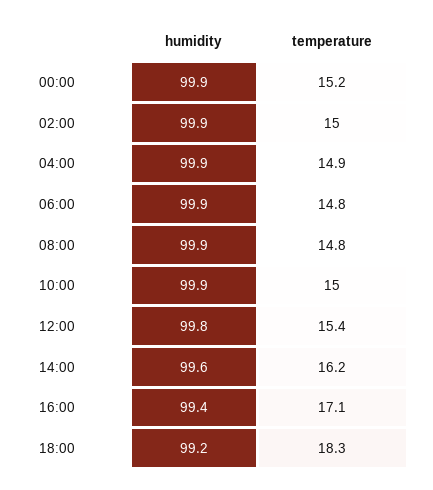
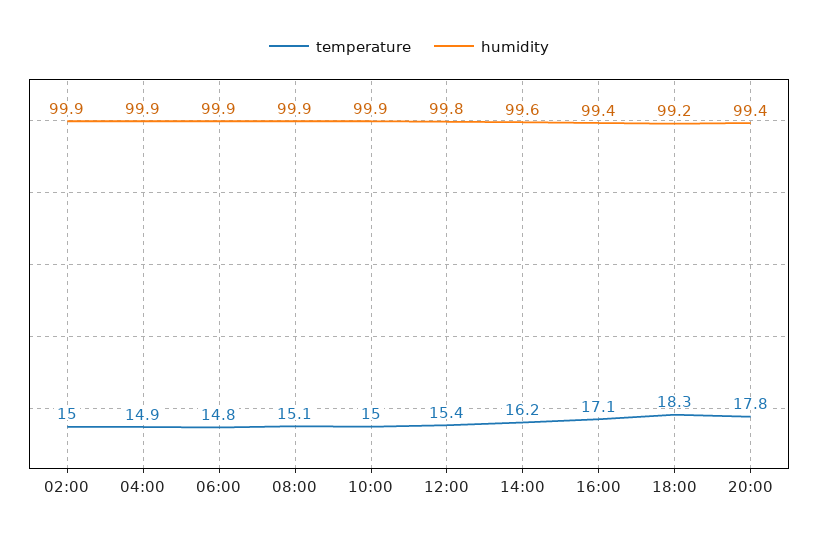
humidity, 00:00: 99.9 -> none
temperature, 00:00: 15.2 -> none
temperature, 08:00: 14.8 -> 15.1
temperature, 20:00: none -> 17.8
humidity, 20:00: none -> 99.4

